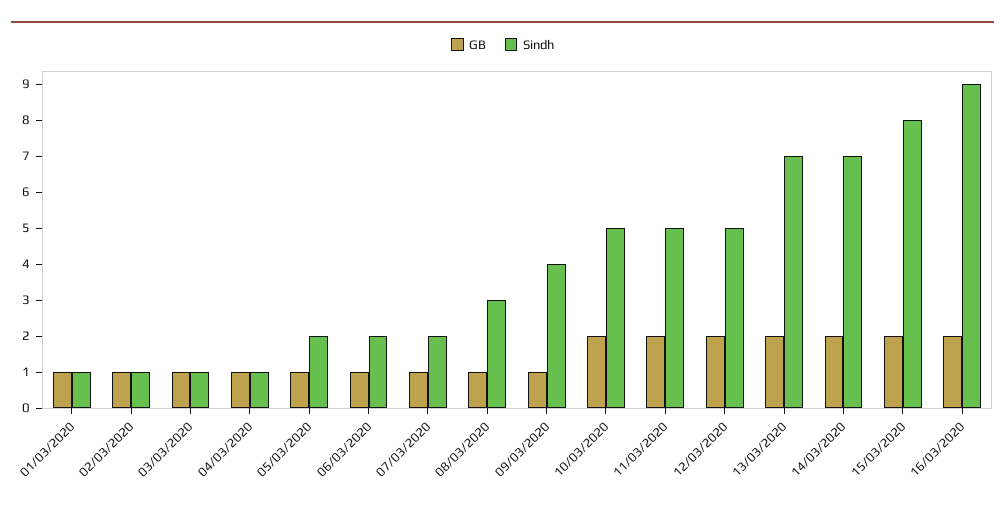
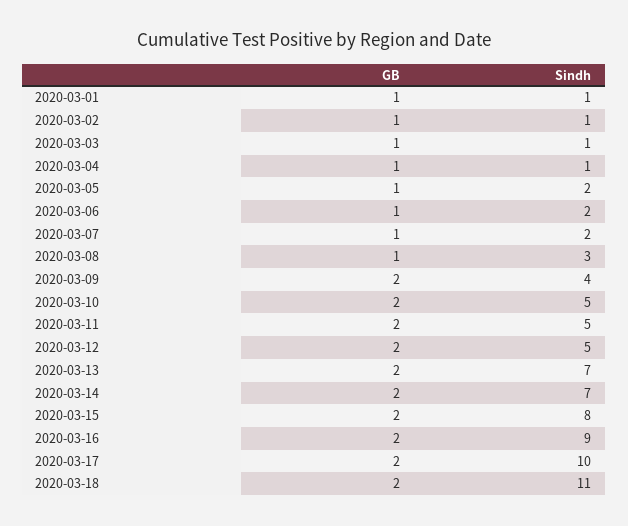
GB, 09/03/2020: 1 -> 2
GB, 2020-03-17: none -> 2
Sindh, 2020-03-17: none -> 10
GB, 2020-03-18: none -> 2
Sindh, 2020-03-18: none -> 11

